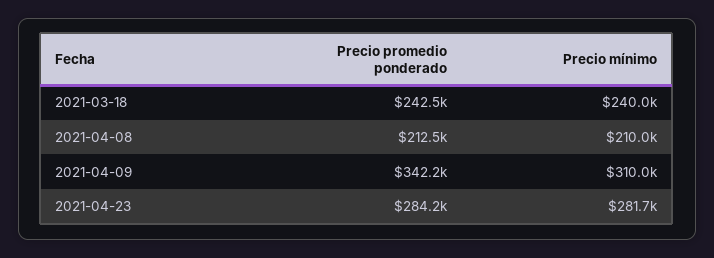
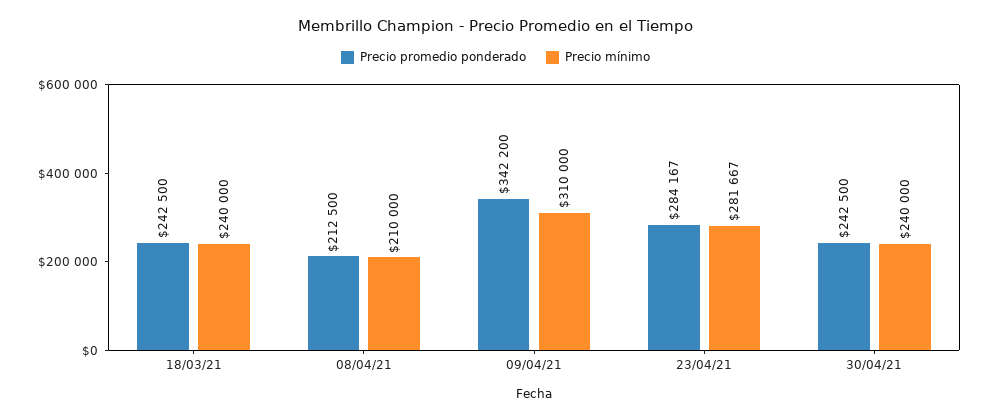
Precio promedio ponderado, 30/04/21: none -> 242500
Precio mínimo, 30/04/21: none -> 240000

